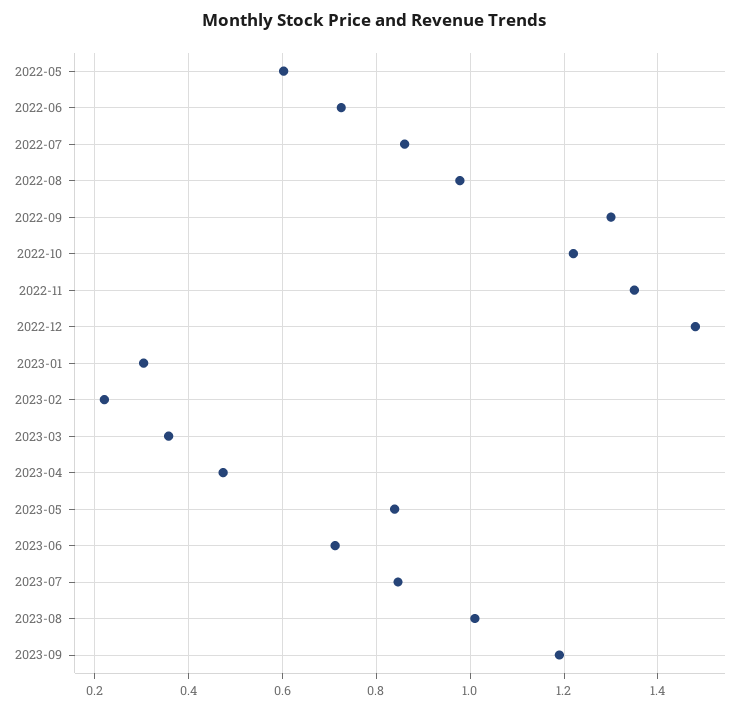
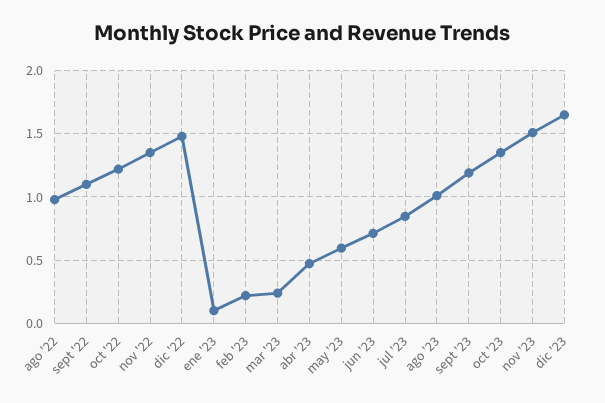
2022-05: 0.6 -> none
2022-06: 0.72 -> none
2022-07: 0.86 -> none
2022-09: 1.3 -> 1.1
2023-01: 0.3 -> 0.1
2023-03: 0.36 -> 0.25
2023-05: 0.84 -> 0.6
oct '23: none -> 1.35
nov '23: none -> 1.5
dic '23: none -> 1.65

